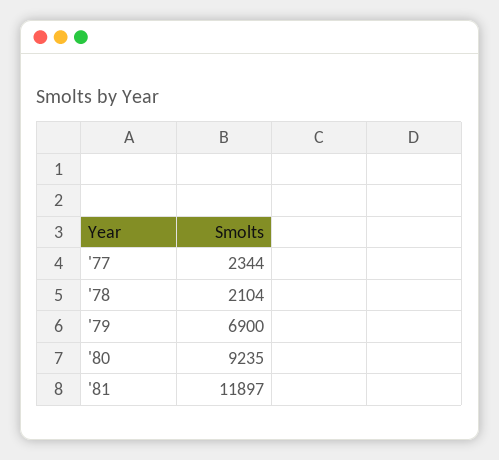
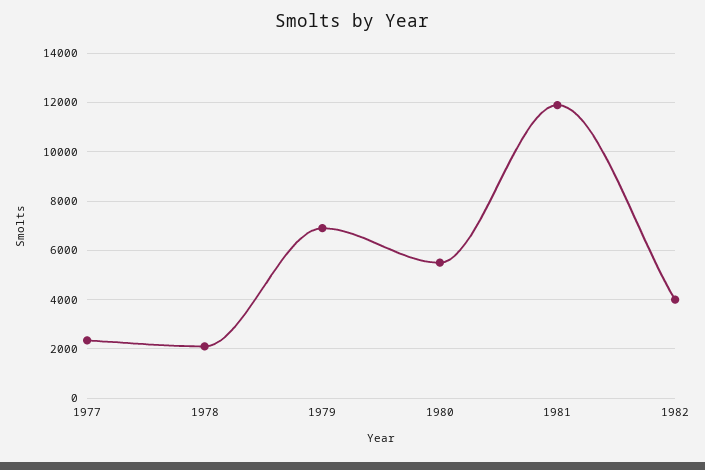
'80: 9235 -> 5500
1982: none -> 4000

